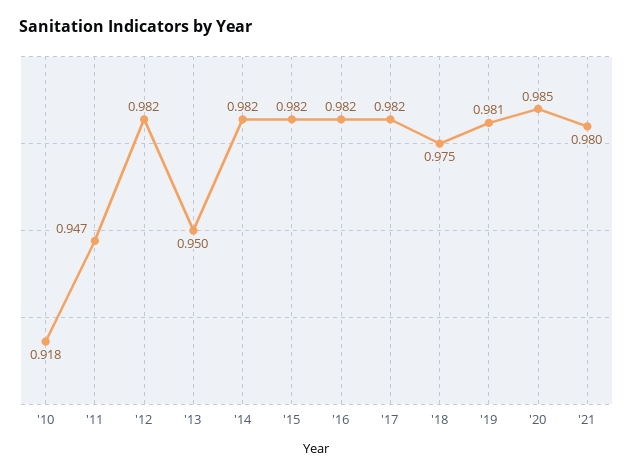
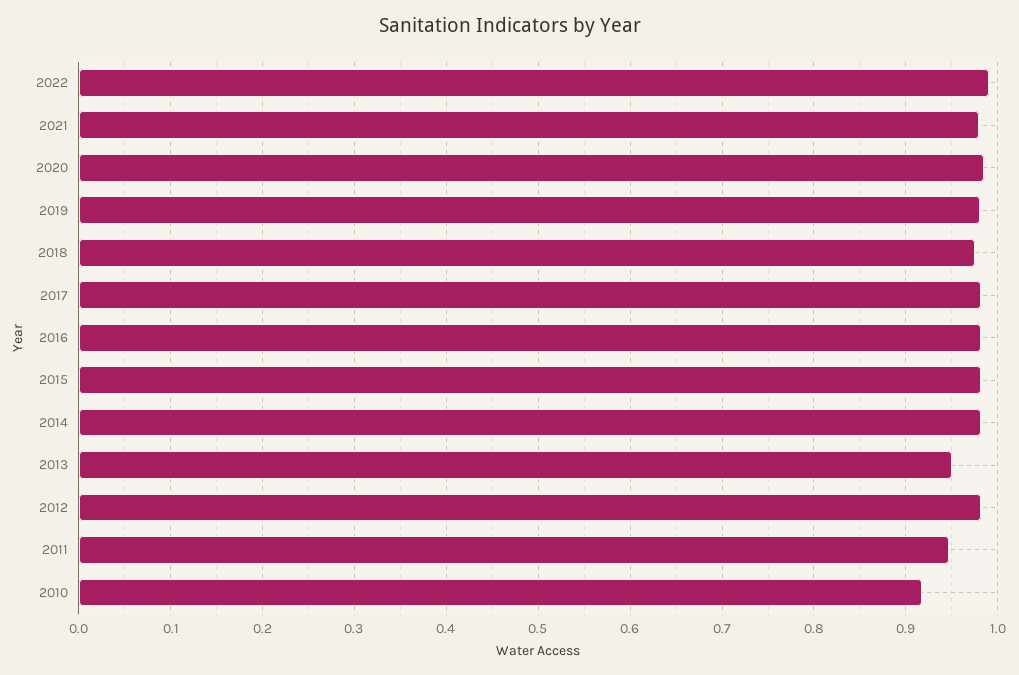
2022: none -> 0.99

